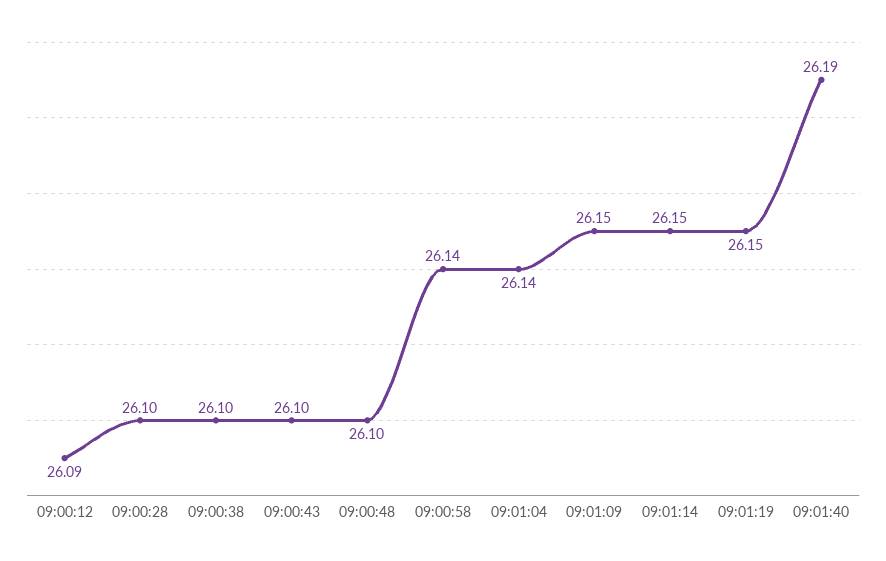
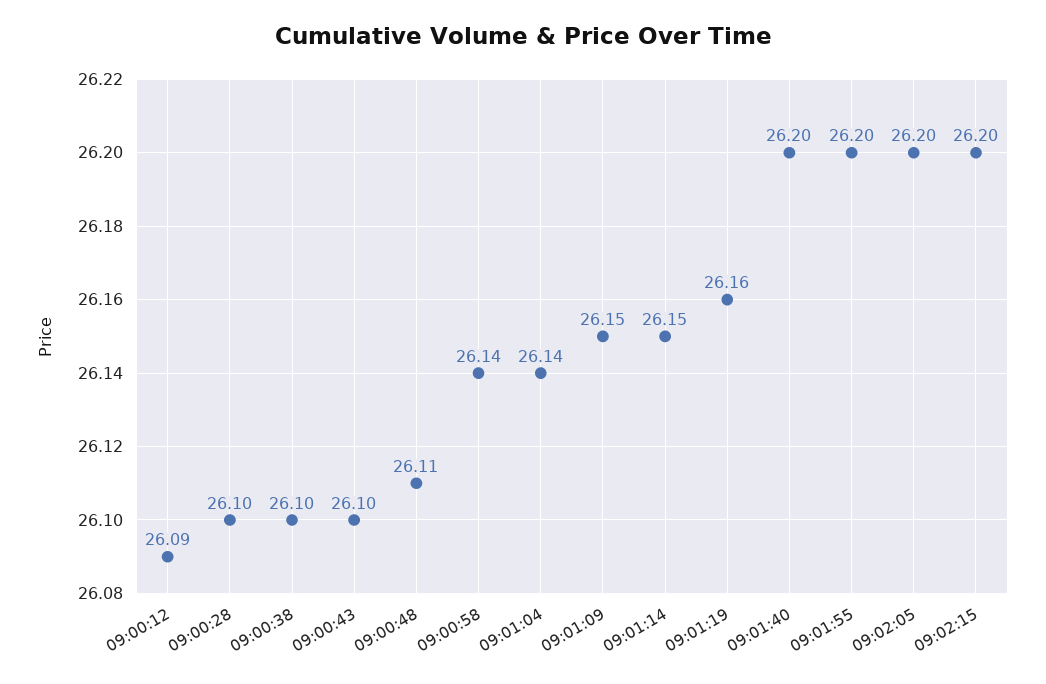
09:00:48: 26.1 -> 26.11
09:01:19: 26.15 -> 26.16
09:01:40: 26.19 -> 26.2
09:01:55: none -> 26.2
09:02:05: none -> 26.2
09:02:15: none -> 26.2

